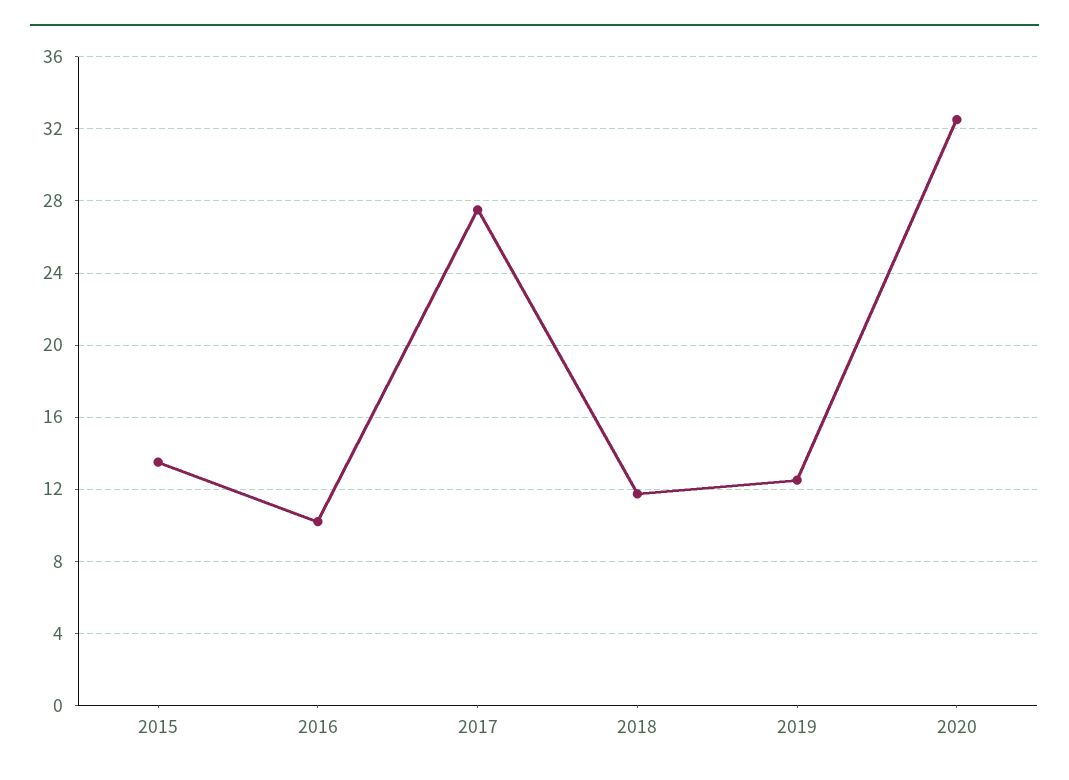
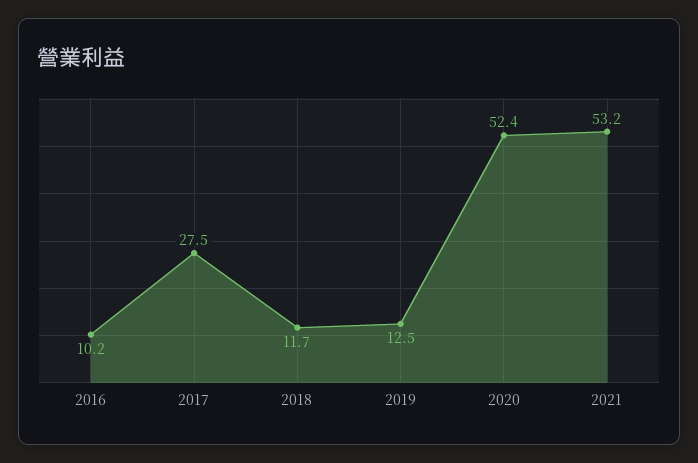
2015: 13.5 -> none
2020: 32.5 -> 52.4
2021: none -> 53.2

